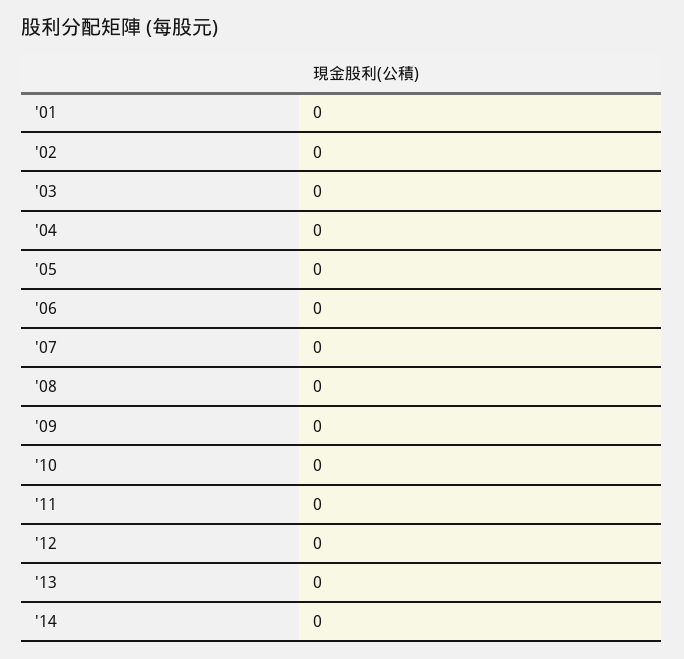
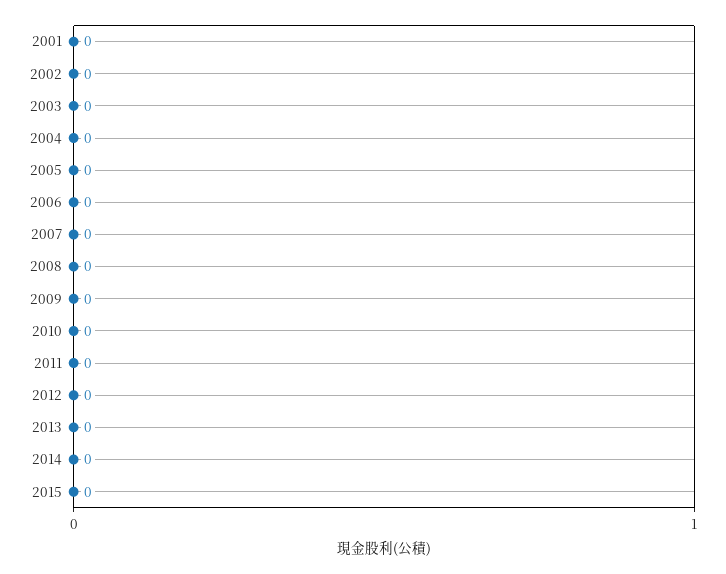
2015: none -> 0

